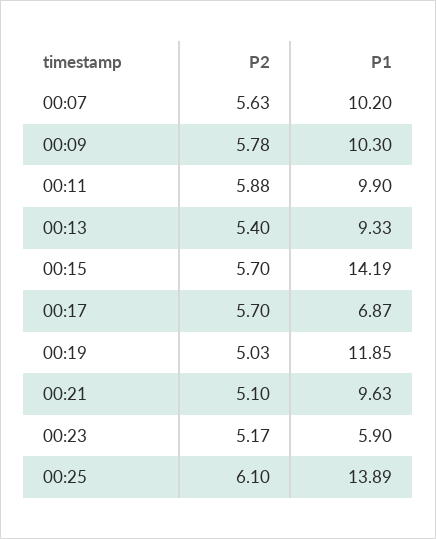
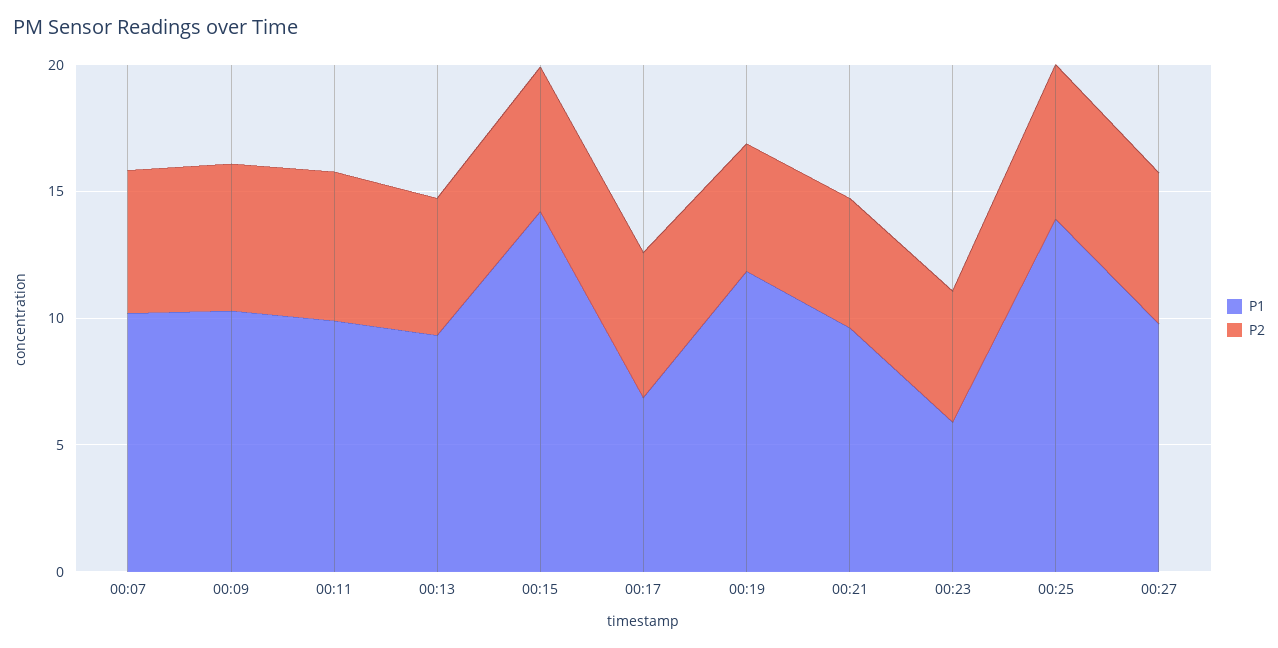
P1, 00:27: none -> 10
P2, 00:27: none -> 6

